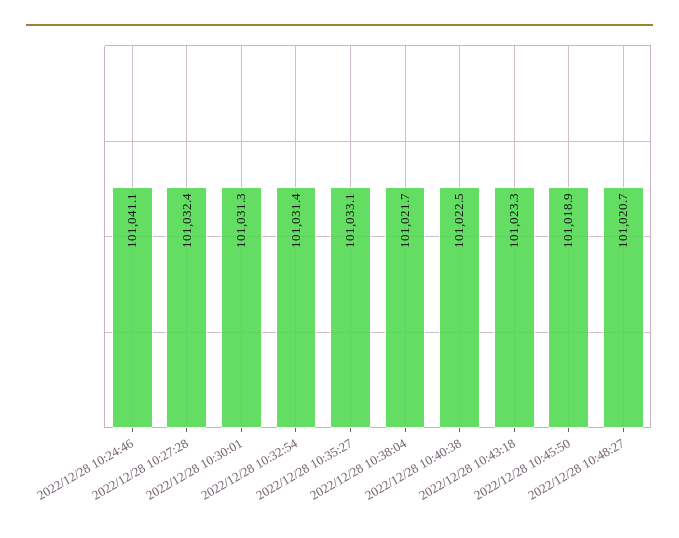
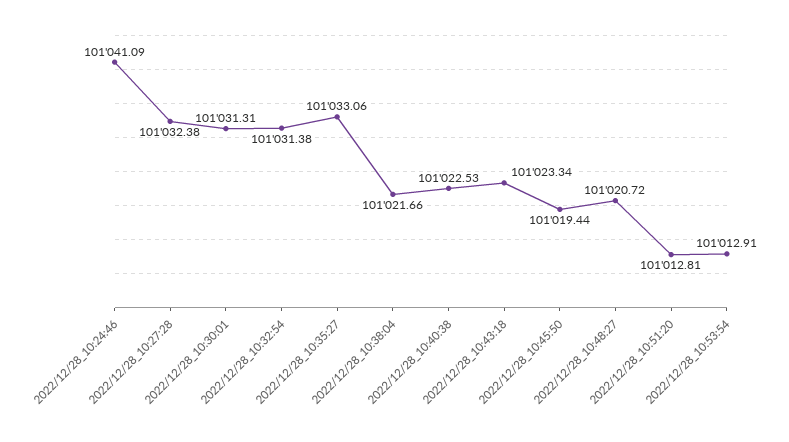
2022/12/28 10:45:50: 101018.9 -> 101019.44
2022/12/28_10:51:20: none -> 101012.81
2022/12/28_10:53:54: none -> 101012.91

